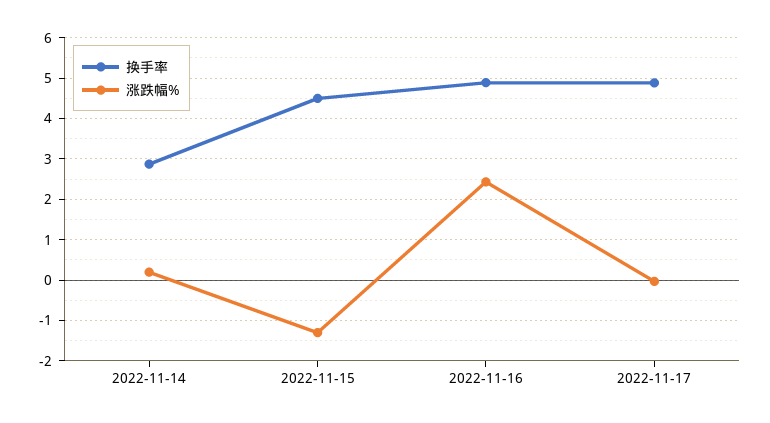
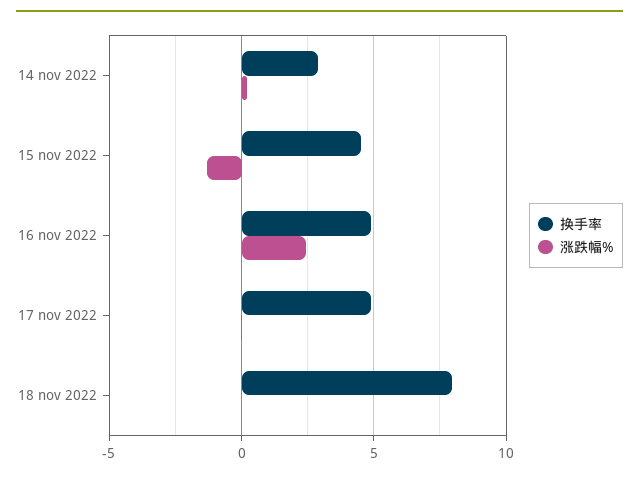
换手率, 18 nov 2022: none -> 8
涨跌幅%, 18 nov 2022: none -> 0

